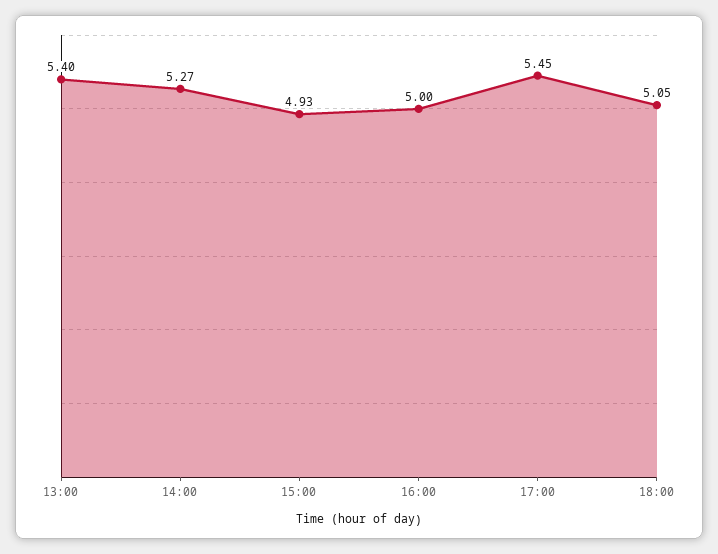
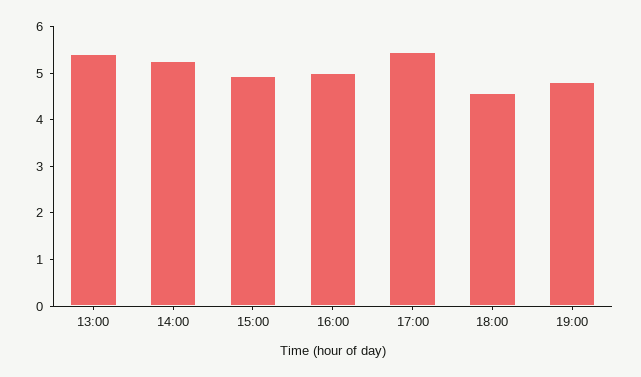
18:00: 5.05 -> 4.6
19:00: none -> 4.8

